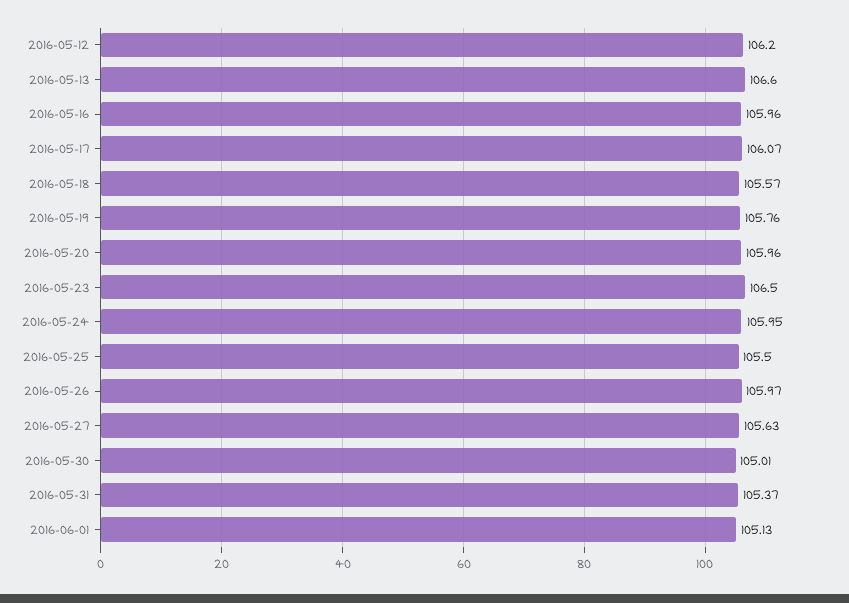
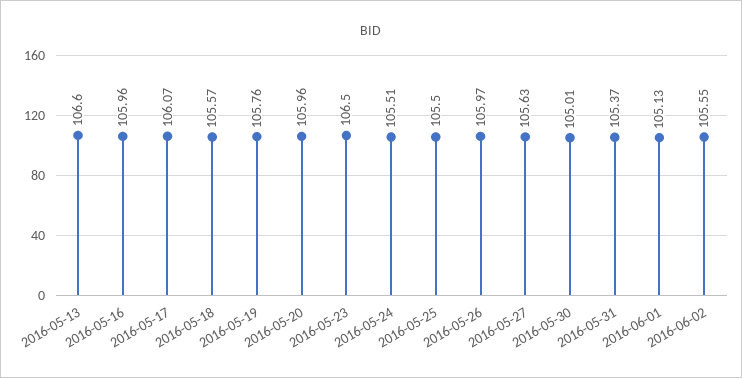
2016-05-12: 106.2 -> none
2016-05-24: 105.95 -> 105.51
2016-06-02: none -> 105.55

